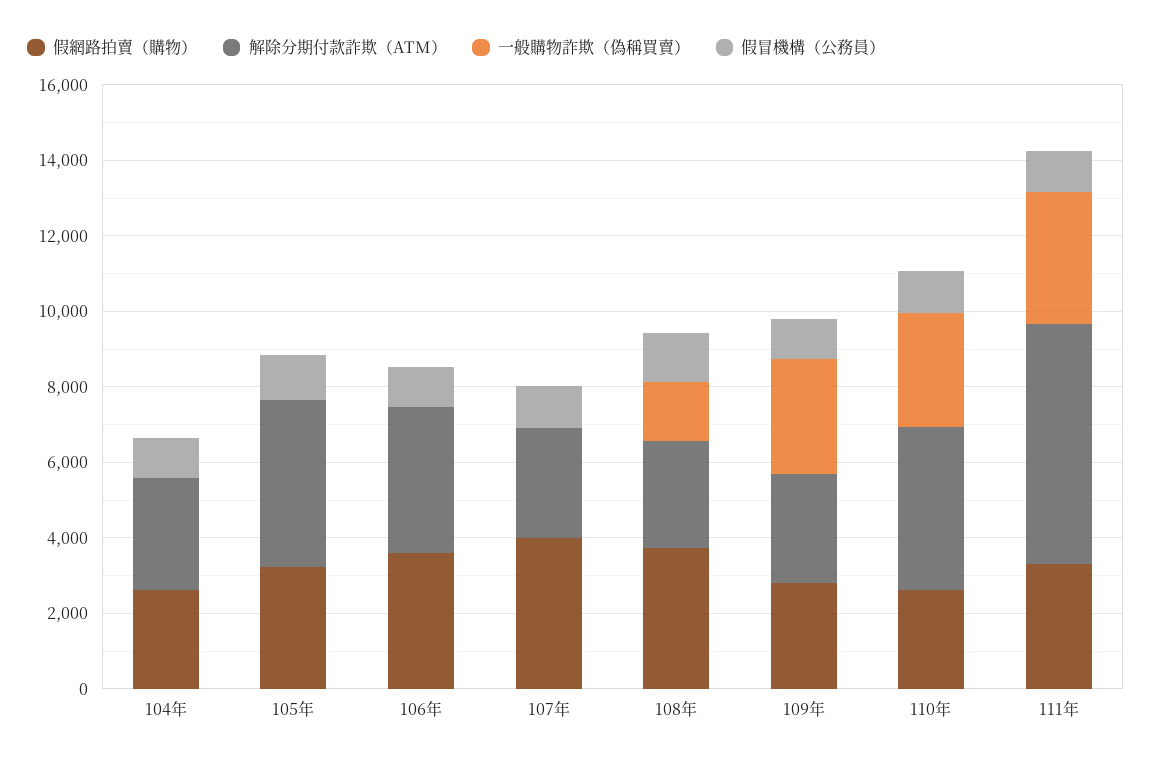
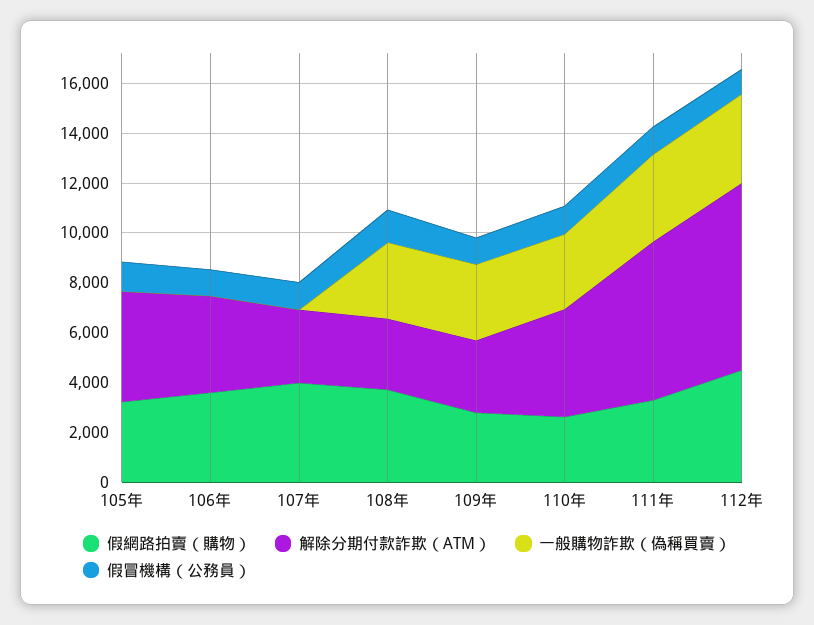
假網路拍賣（購物）, 104年: 2500 -> none
解除分期付款詐欺（ATM）, 104年: 3000 -> none
一般購物詐欺（偽稱買賣）, 104年: 0 -> none
假冒機構（公務員）, 104年: 1000 -> none
一般購物詐欺（偽稱買賣）, 108年: 1500 -> 3000
假網路拍賣（購物）, 112年: none -> 4500
解除分期付款詐欺（ATM）, 112年: none -> 7500
一般購物詐欺（偽稱買賣）, 112年: none -> 3500
假冒機構（公務員）, 112年: none -> 1000

